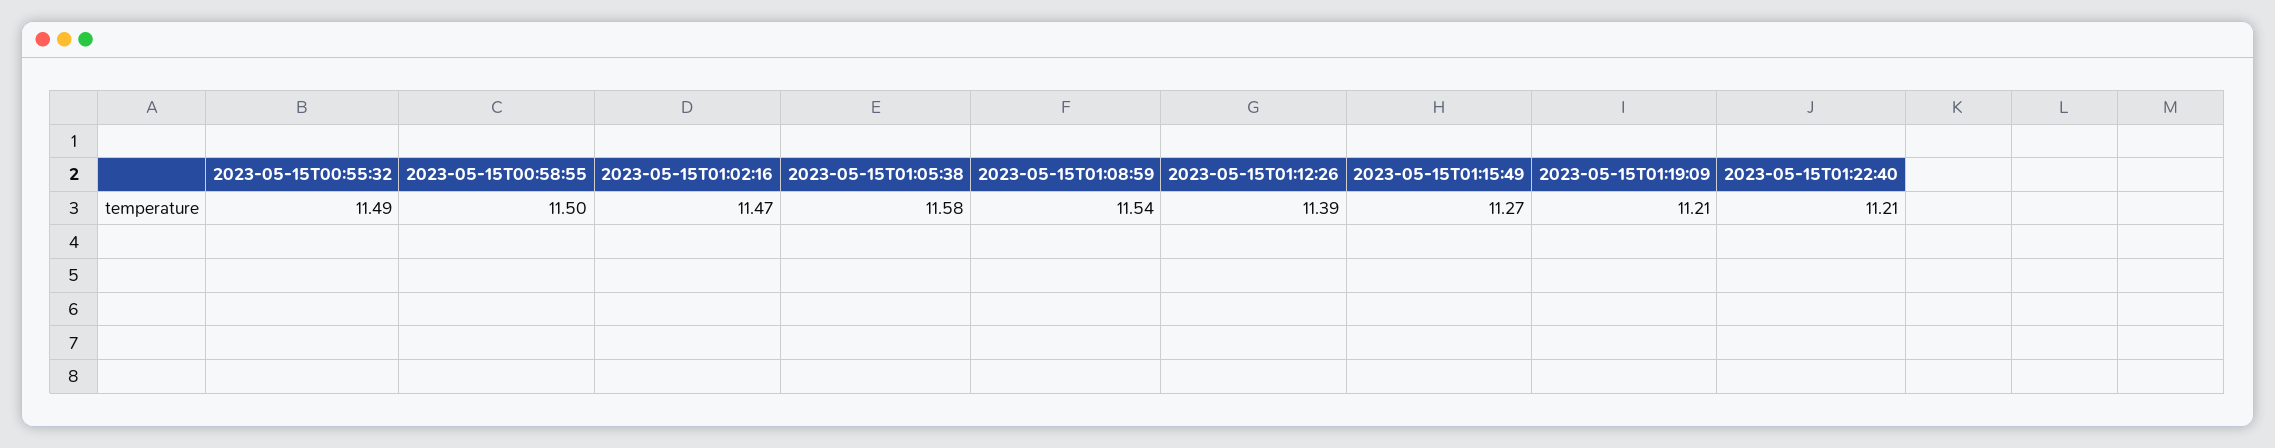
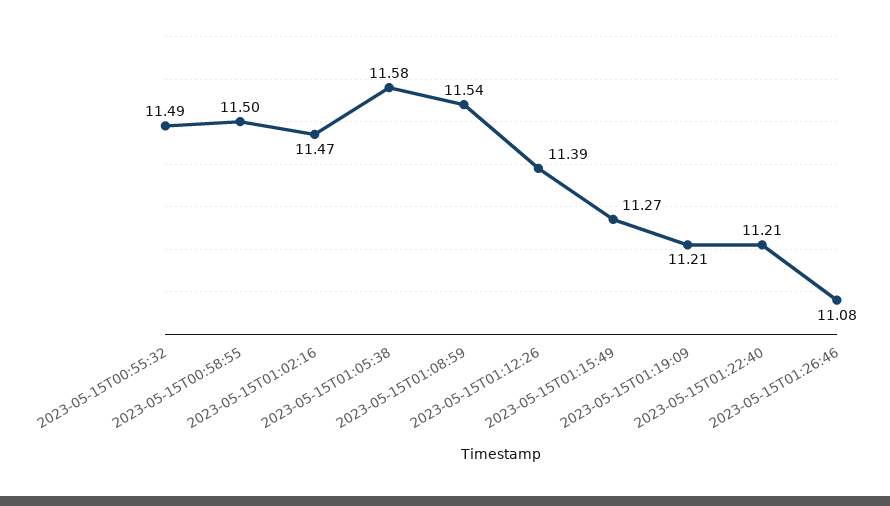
2023-05-15T01:26:46: none -> 11.08

